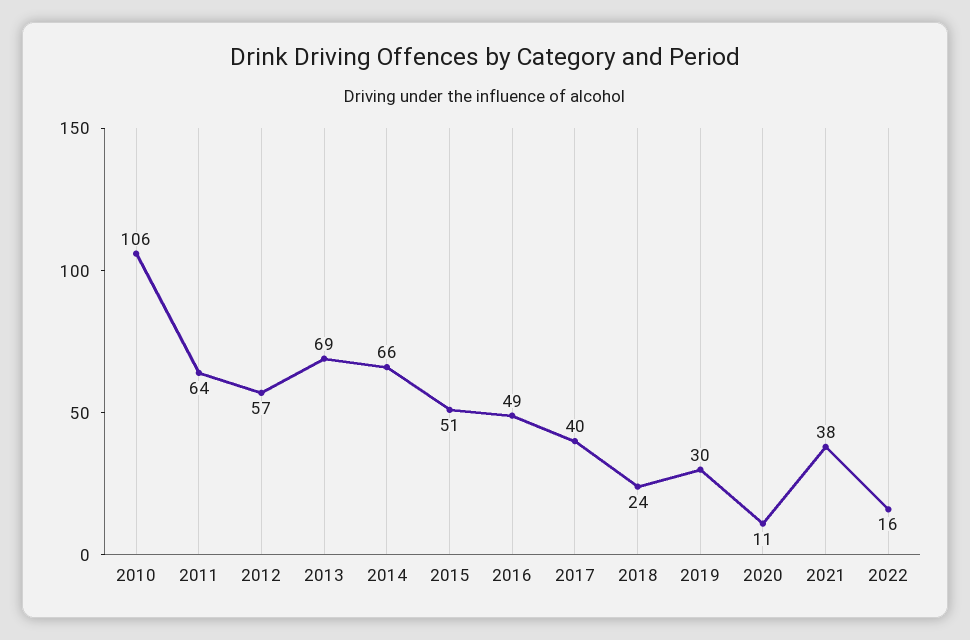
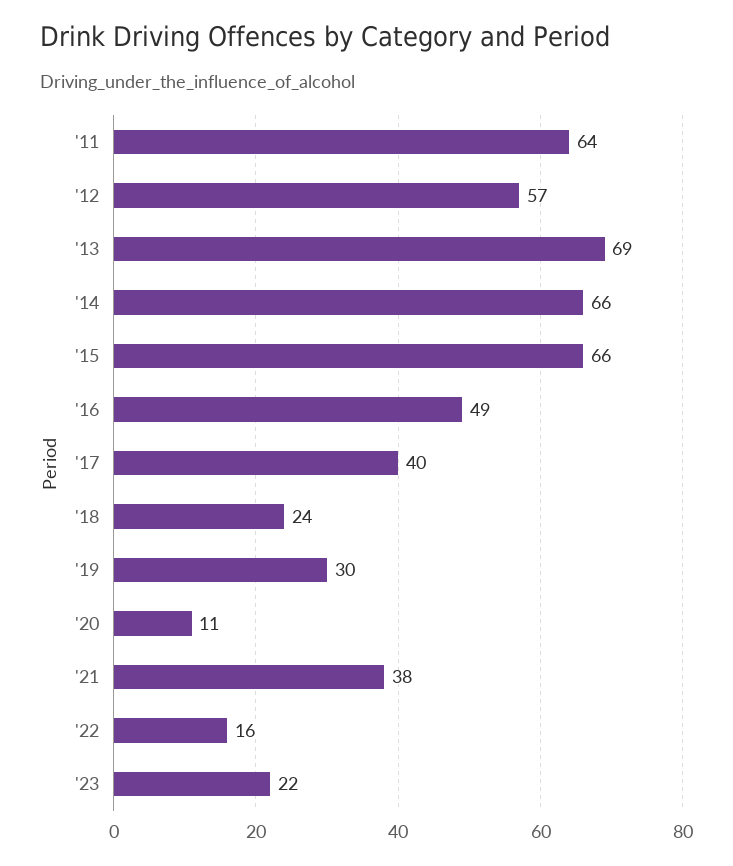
2010: 106 -> none
2015: 51 -> 66
'23: none -> 22

